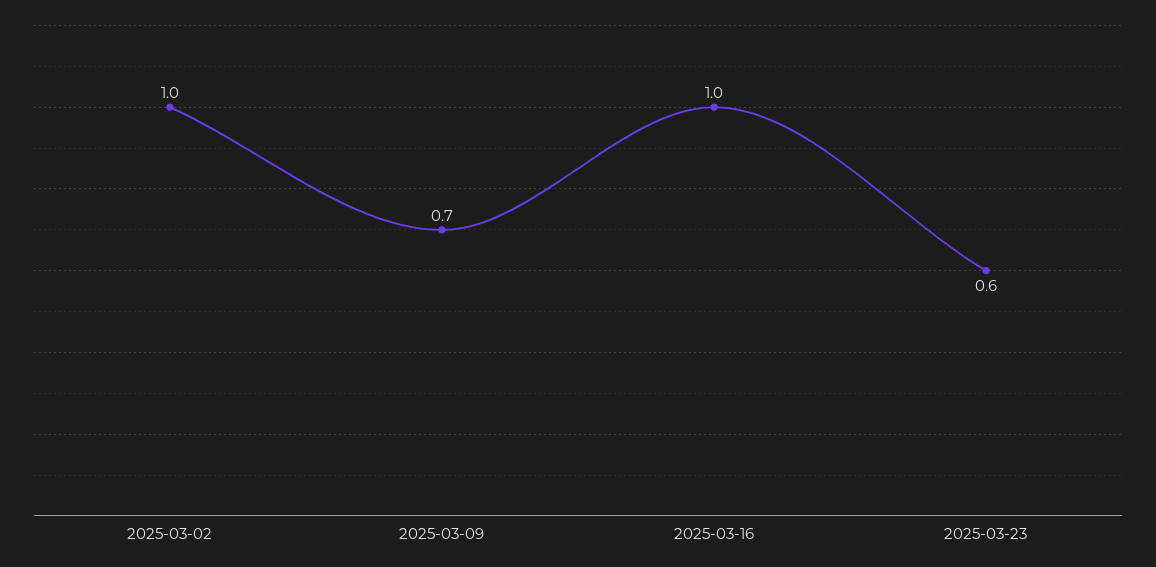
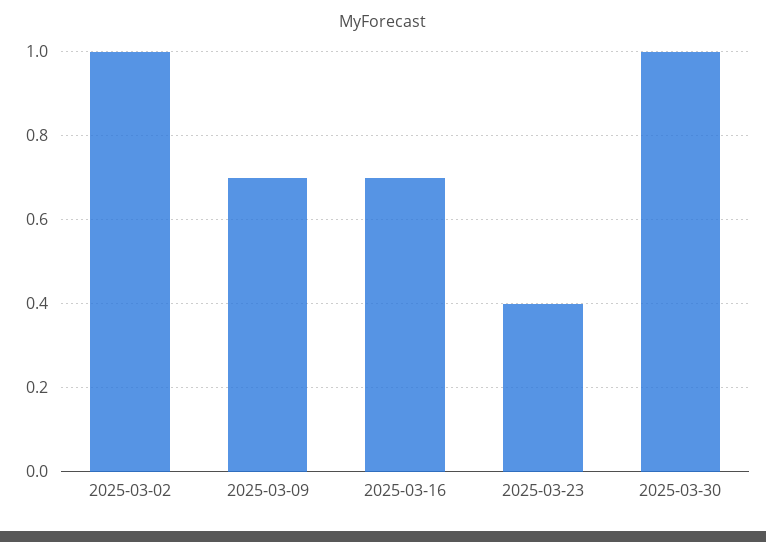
2025-03-16: 1 -> 0.7
2025-03-23: 0.6 -> 0.4
2025-03-30: none -> 1

